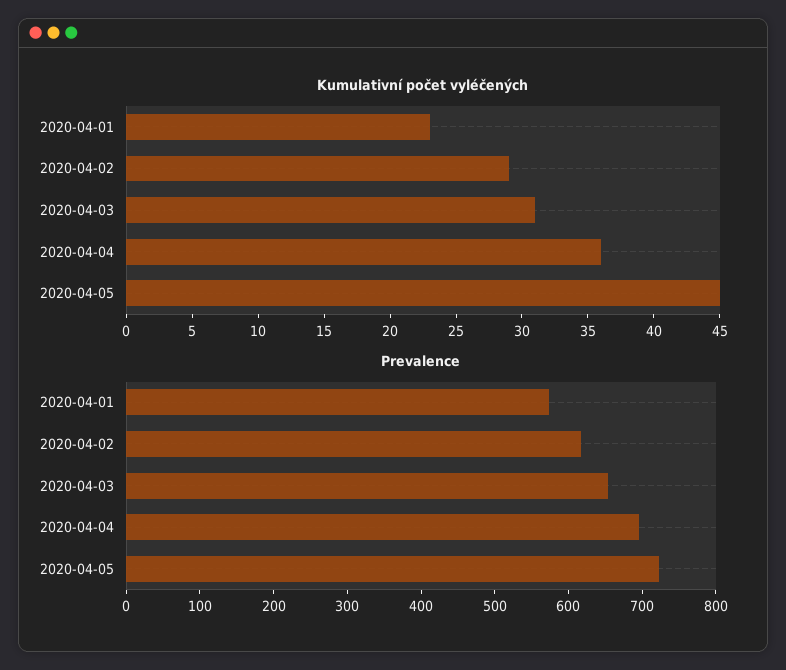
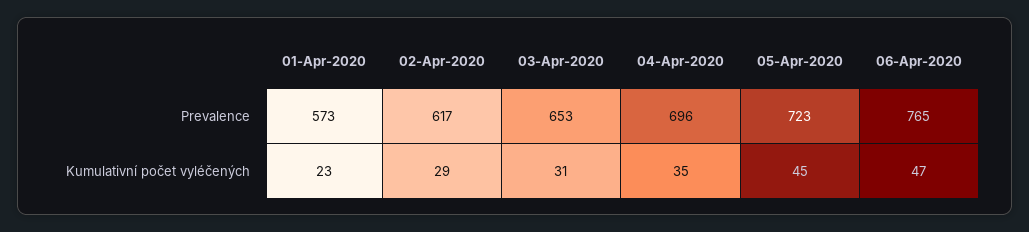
Kumulativní počet vyléčených, 2020-04-04: 36 -> 35
Prevalence, 06-Apr-2020: none -> 765
Kumulativní počet vyléčených, 06-Apr-2020: none -> 47

